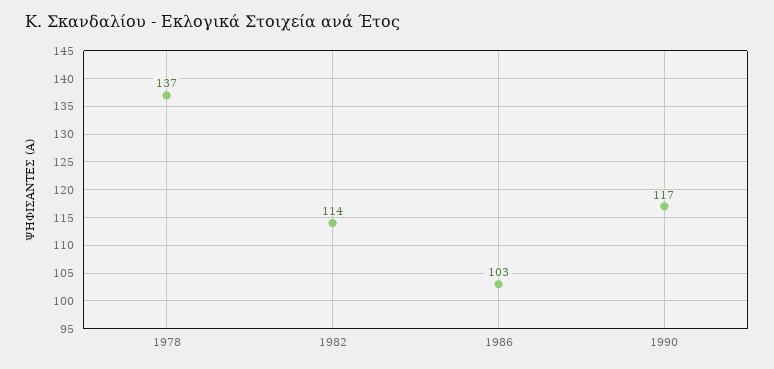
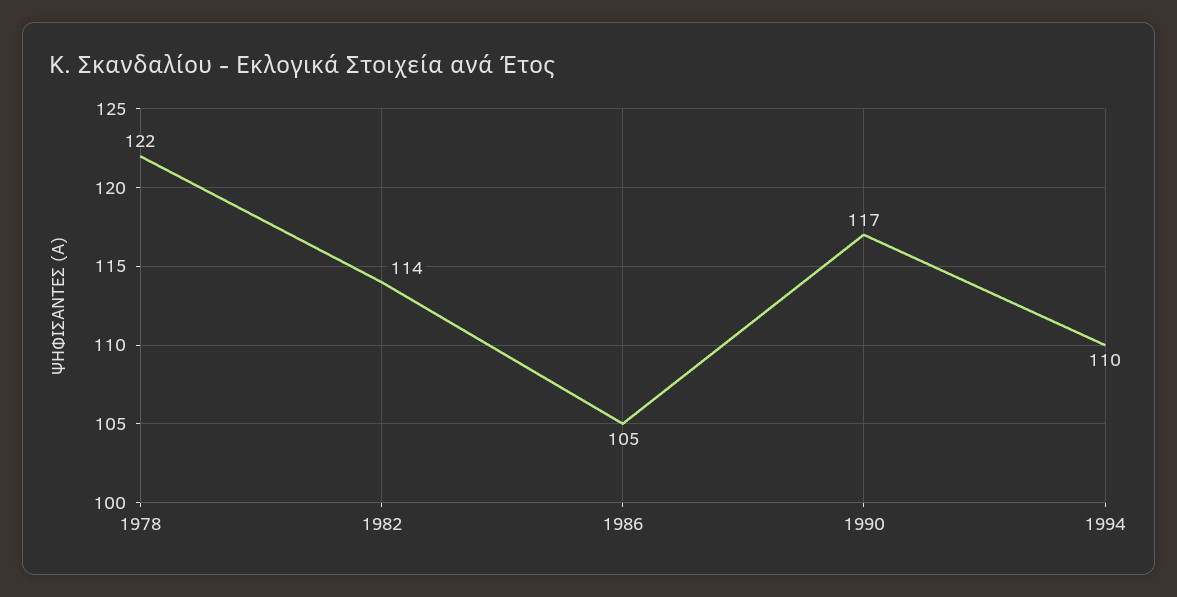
1978: 137 -> 122
1986: 103 -> 105
1994: none -> 110

